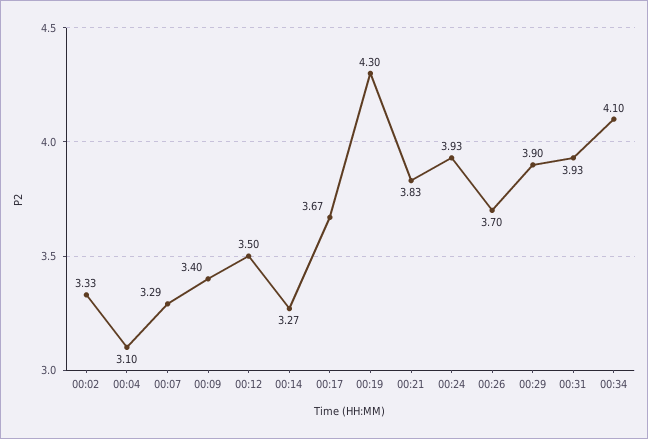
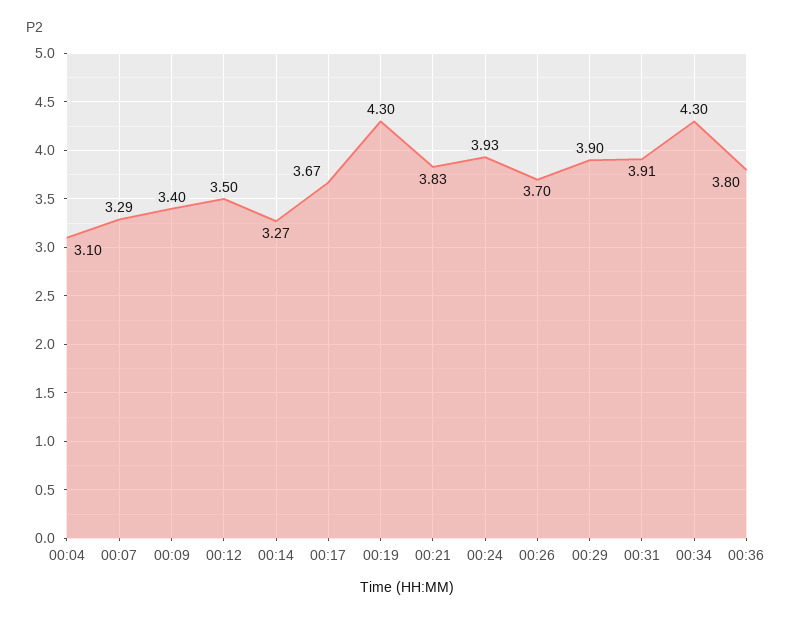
00:02: 3.33 -> none
00:31: 3.93 -> 3.91
00:34: 4.1 -> 4.3
00:36: none -> 3.8

